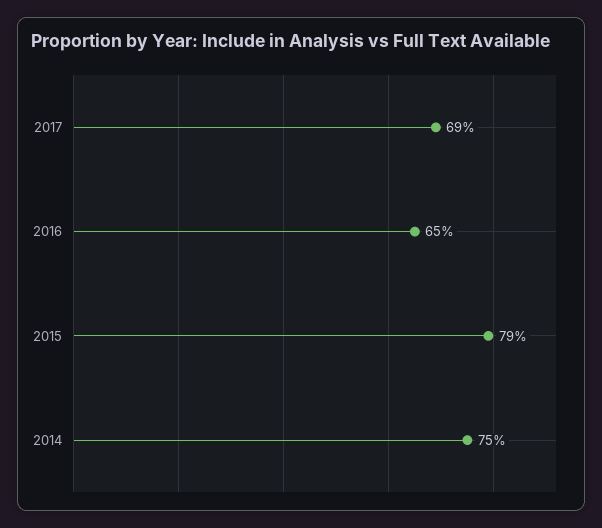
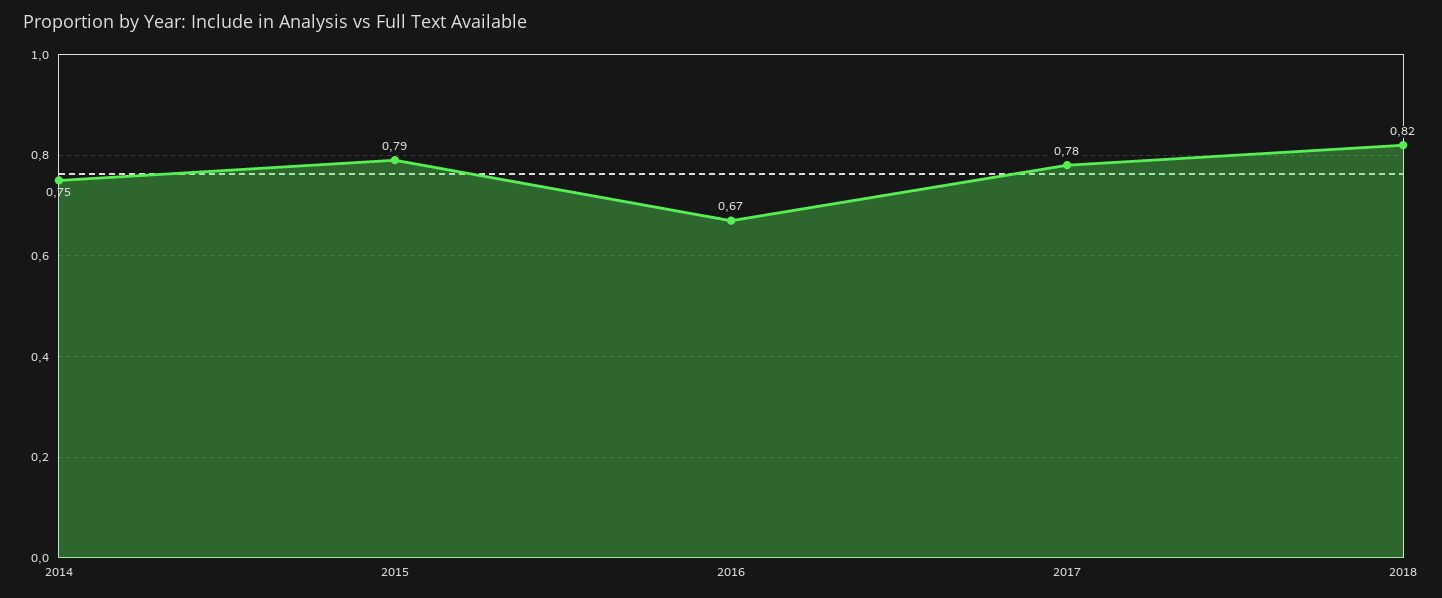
2017: 0.69 -> 0.78
2016: 0.65 -> 0.67
2018: none -> 0.82

